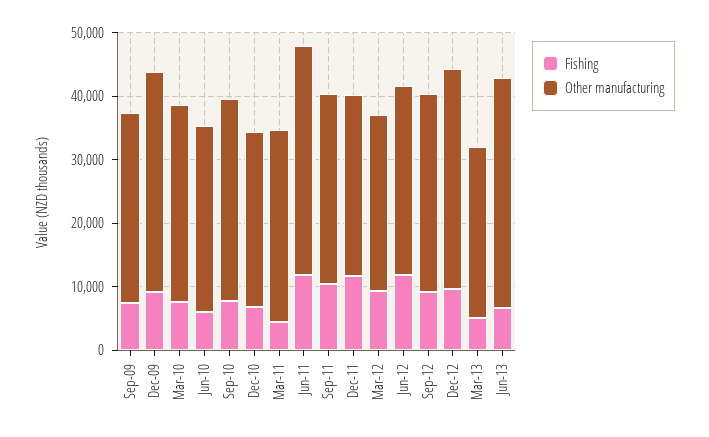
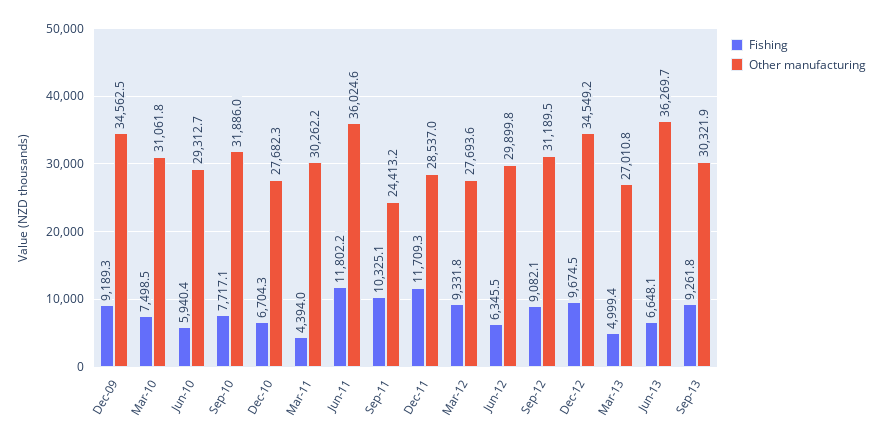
Fishing, Sep-09: 8000 -> none
Other manufacturing, Sep-09: 30000 -> none
Other manufacturing, Sep-11: 30000 -> 24413.2
Fishing, Jun-12: 12000 -> 6345.5
Fishing, Sep-13: none -> 9261.8
Other manufacturing, Sep-13: none -> 30321.9

